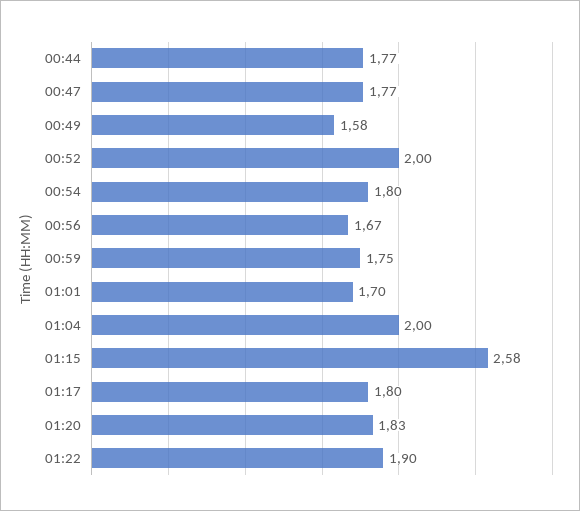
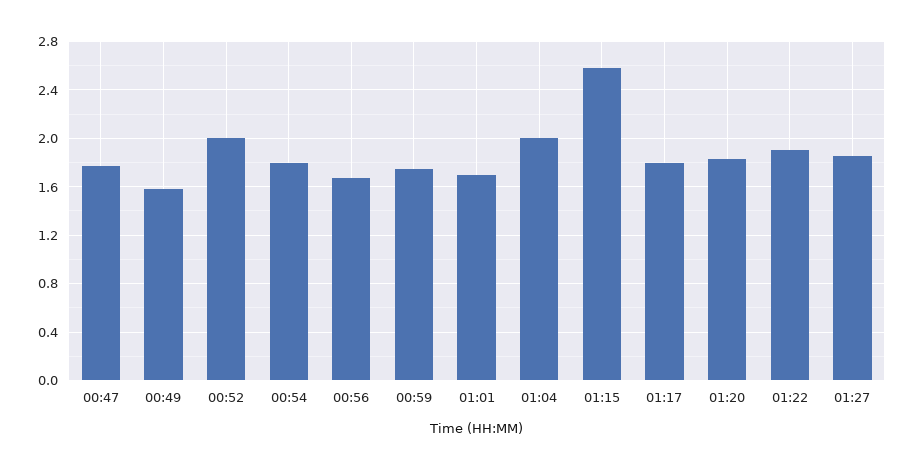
00:44: 1.77 -> none
01:27: none -> 1.85

